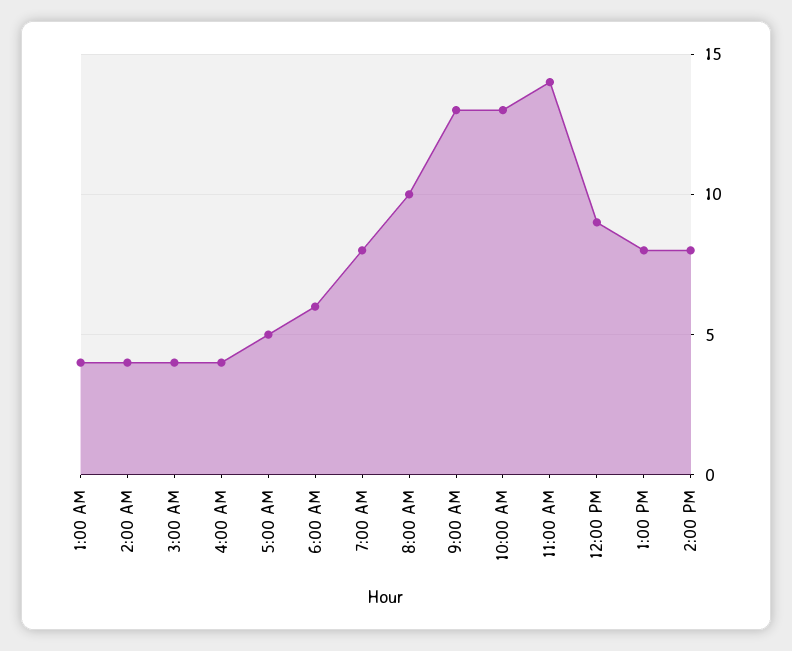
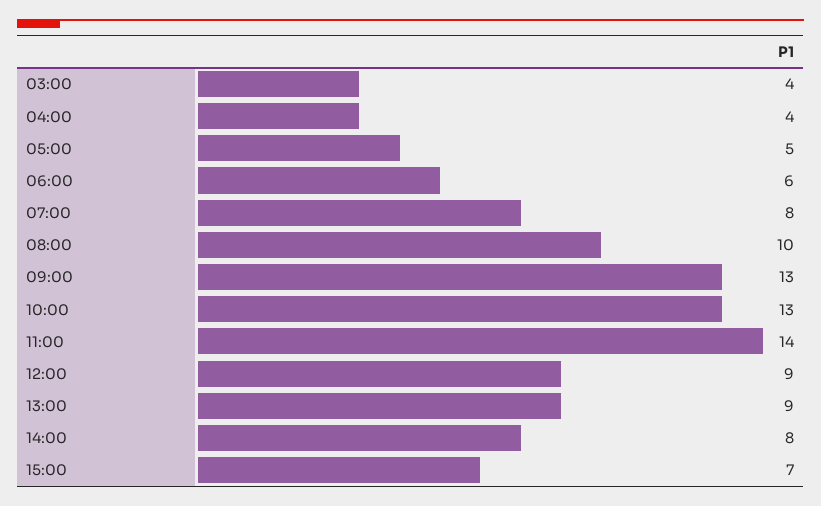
1:00 AM: 4 -> none
2:00 AM: 4 -> none
1:00 PM: 8 -> 9
15:00: none -> 7

